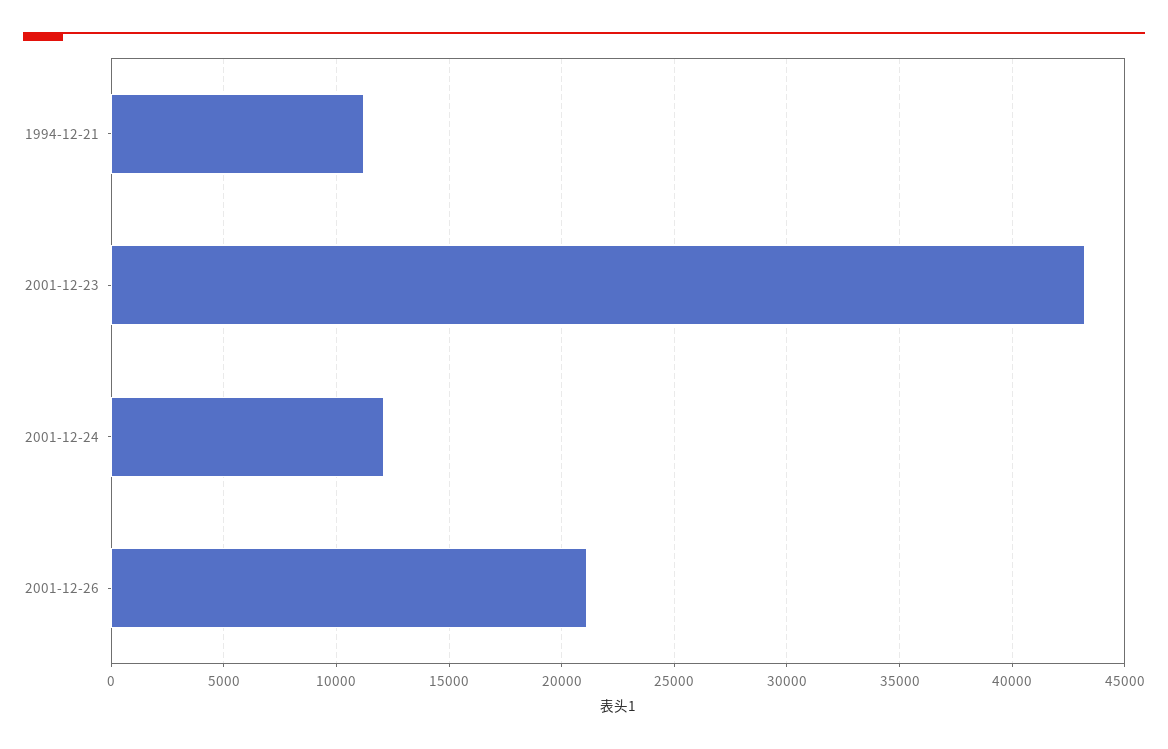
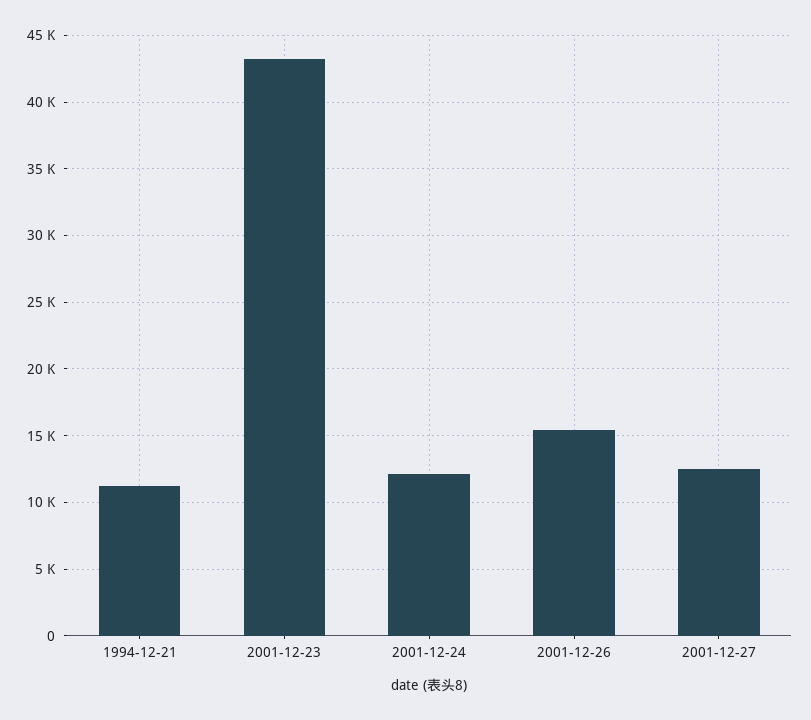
2001-12-26: 21000 -> 15500
2001-12-27: none -> 12500

